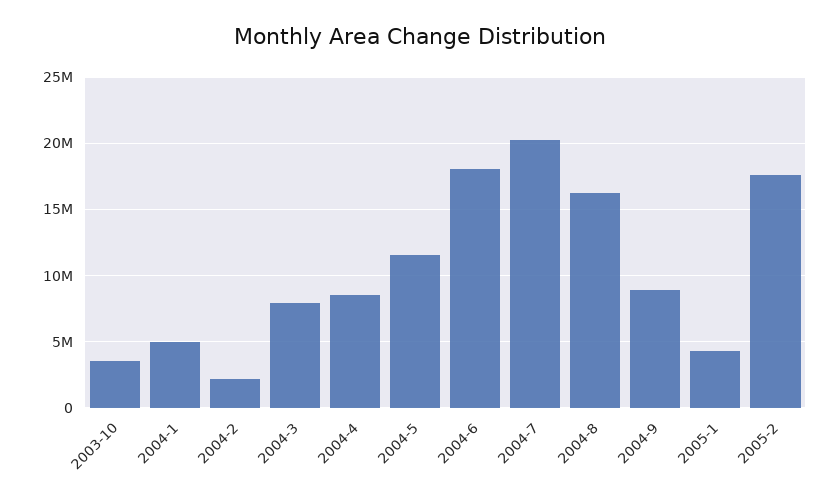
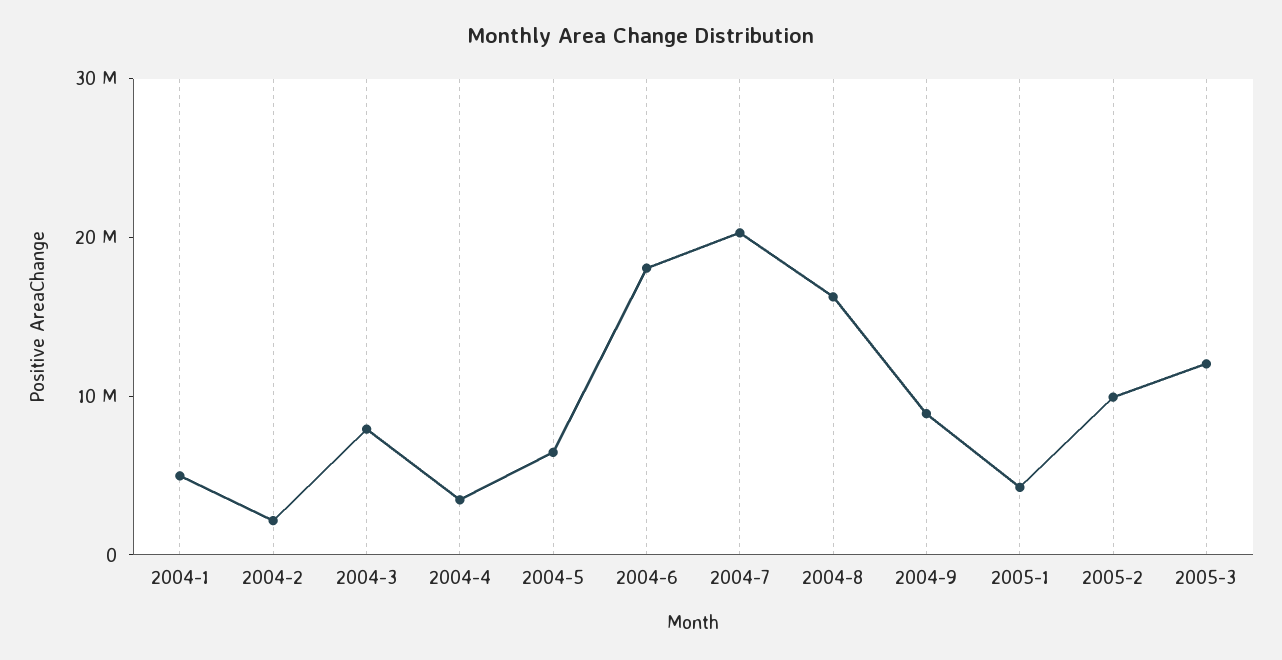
2003-10: 3500000 -> none
2004-4: 8500000 -> 4000000
2004-5: 11500000 -> 6000000
2005-2: 17500000 -> 10000000
2005-3: none -> 12000000

